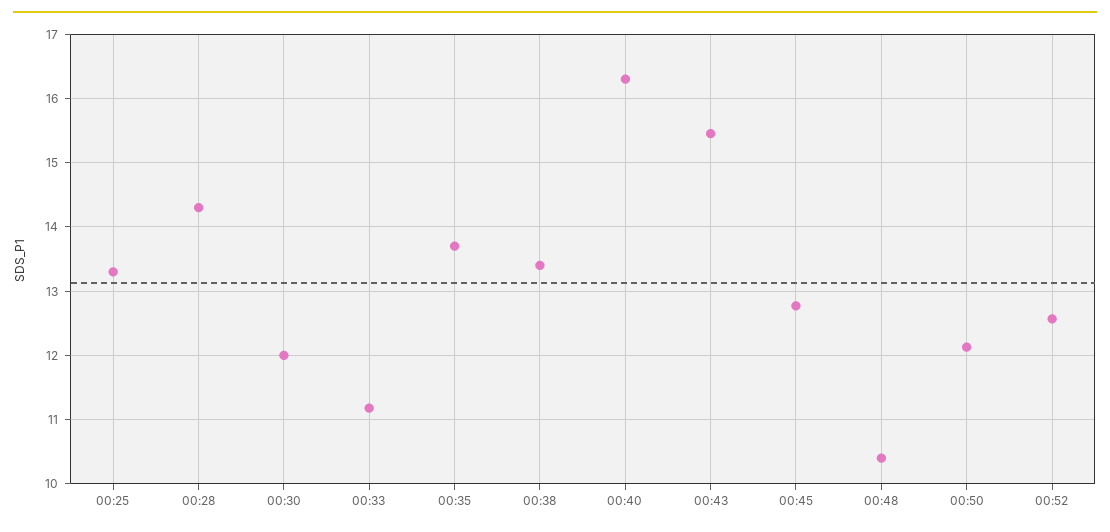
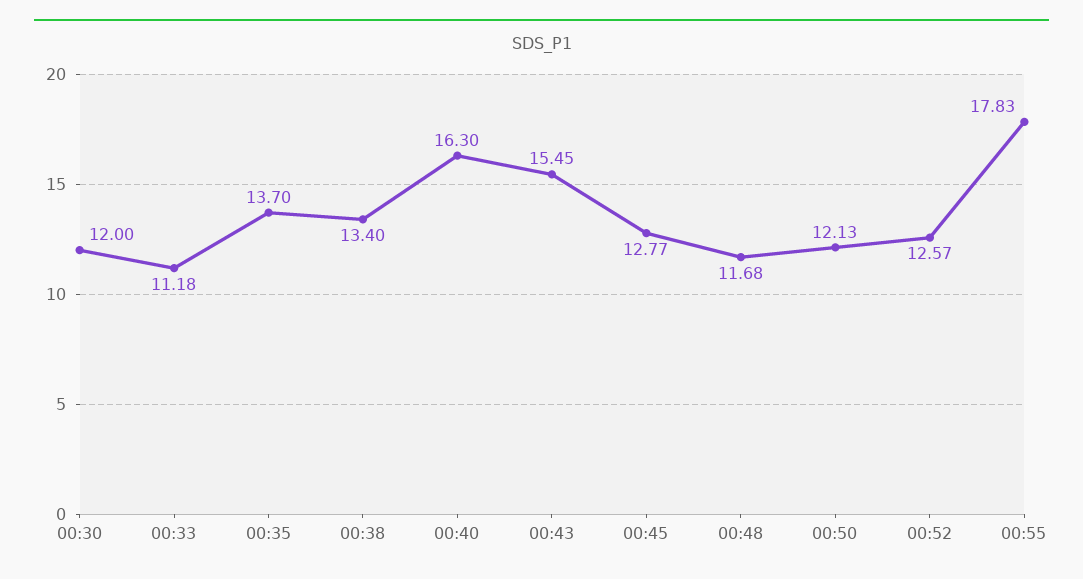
00:25: 13.3 -> none
00:28: 14.3 -> none
00:48: 10.4 -> 11.68
00:55: none -> 17.83

